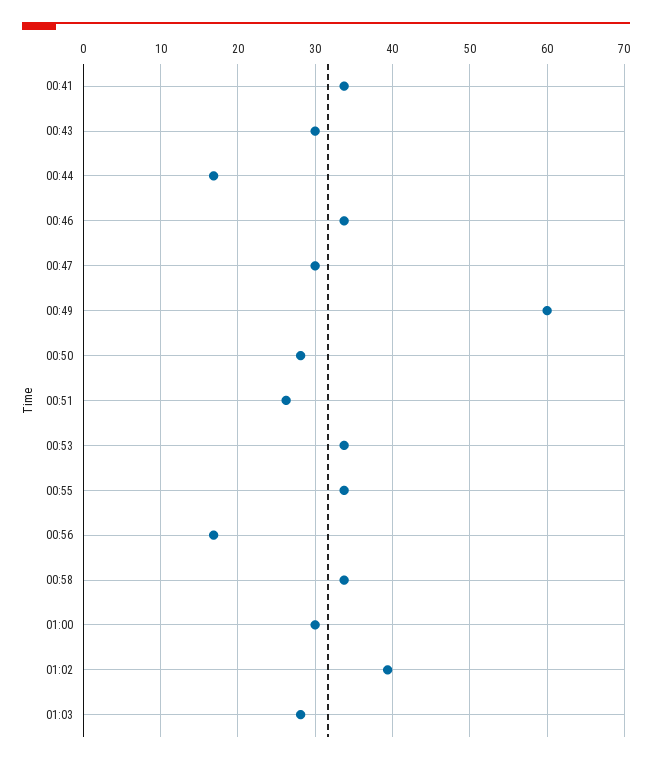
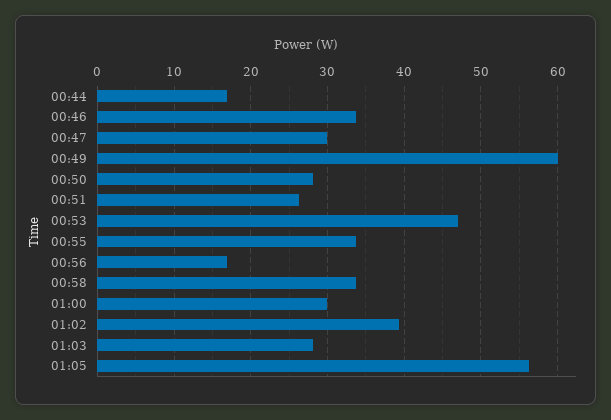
00:41: 34 -> none
00:43: 30 -> none
00:53: 34 -> 47
01:05: none -> 56

